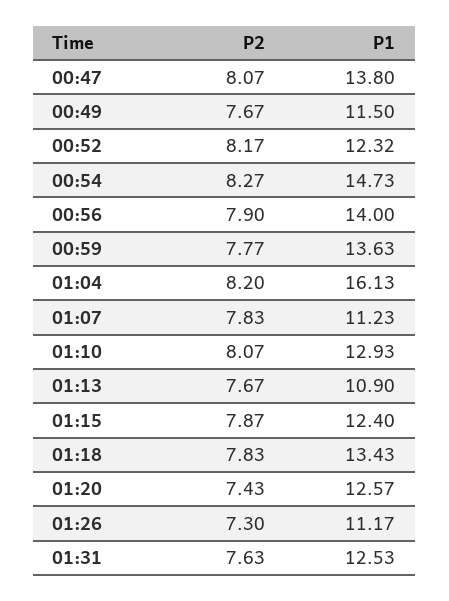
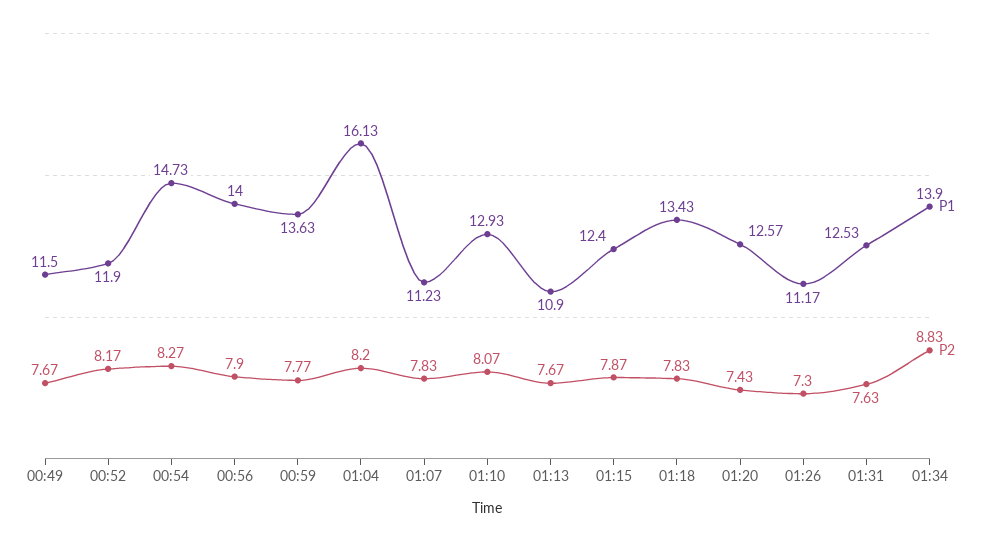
P2, 00:47: 8.07 -> none
P1, 00:47: 13.8 -> none
P1, 00:52: 12.32 -> 11.9
P1, 01:34: none -> 13.9
P2, 01:34: none -> 8.83

